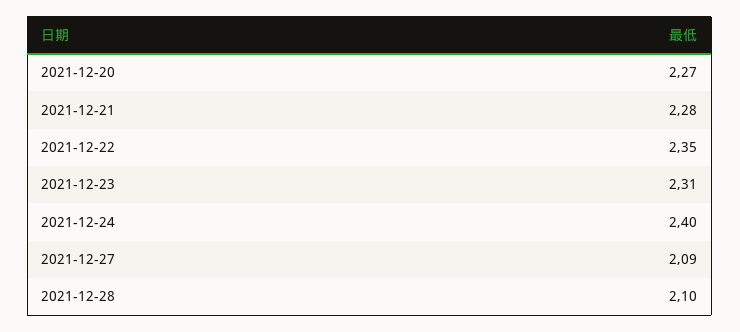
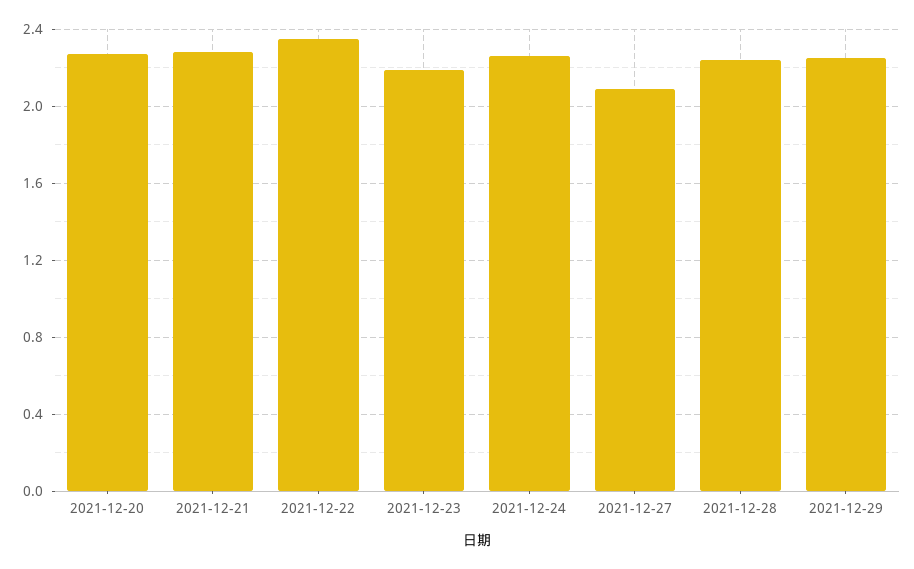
2021-12-23: 2.31 -> 2.2
2021-12-24: 2.4 -> 2.25
2021-12-28: 2.1 -> 2.25
2021-12-29: none -> 2.25

